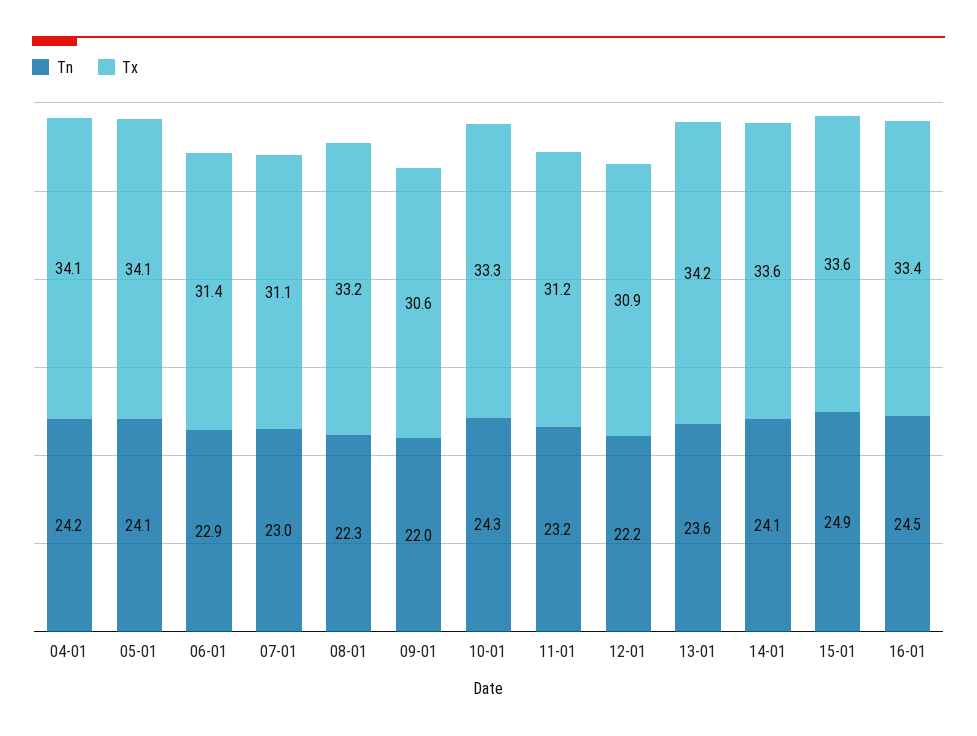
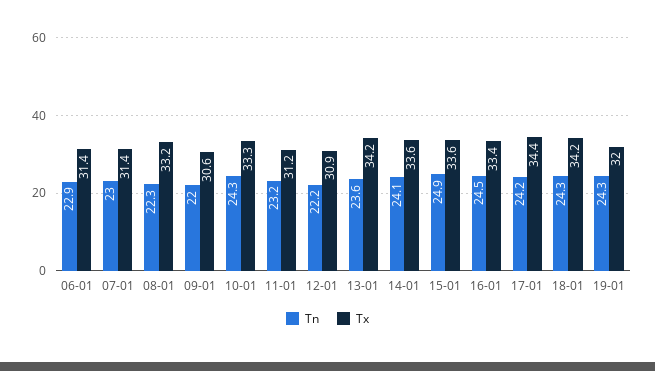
Tn, 04-01: 24.2 -> none
Tx, 04-01: 34.1 -> none
Tn, 05-01: 24.1 -> none
Tx, 05-01: 34.1 -> none
Tx, 07-01: 31.1 -> 31.4
Tn, 17-01: none -> 24.2
Tx, 17-01: none -> 34.4
Tn, 18-01: none -> 24.3
Tx, 18-01: none -> 34.2
Tn, 19-01: none -> 24.3
Tx, 19-01: none -> 32

